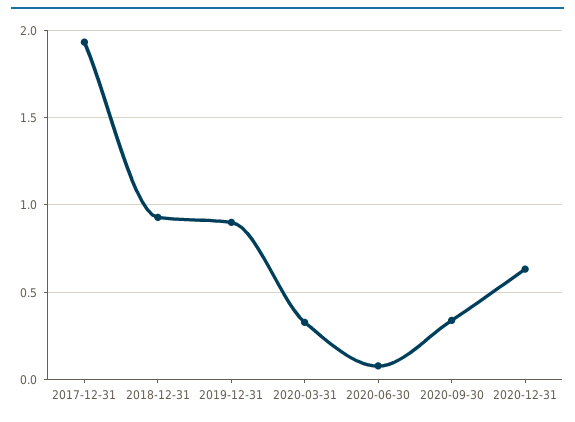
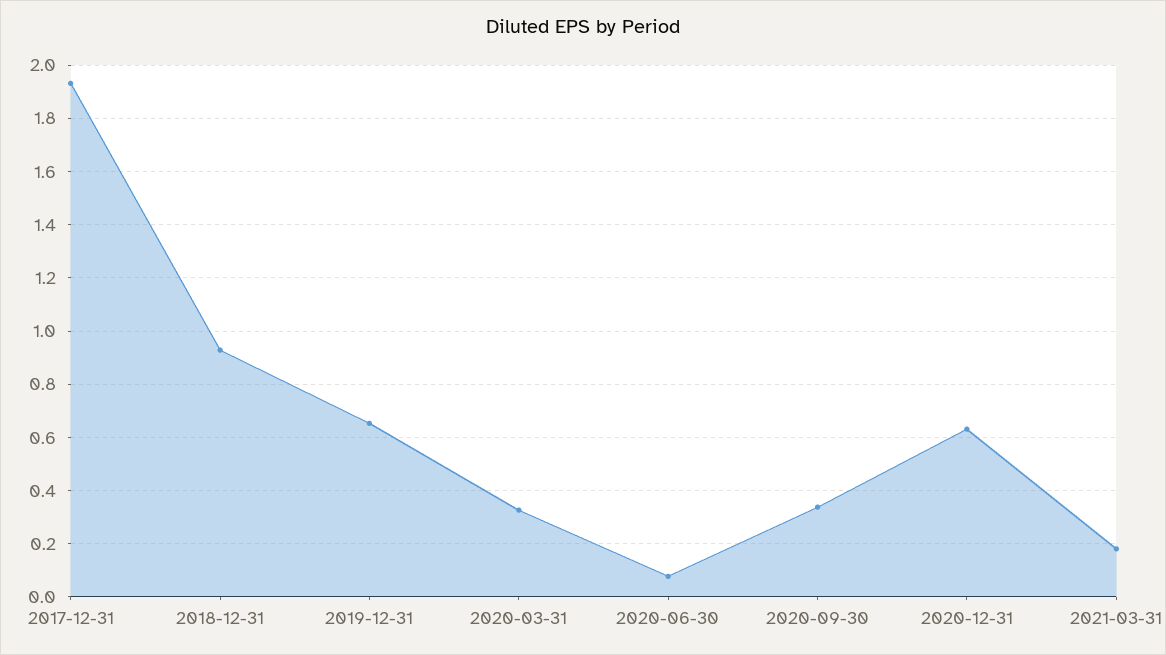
2019-12-31: 0.9 -> 0.65
2021-03-31: none -> 0.175

